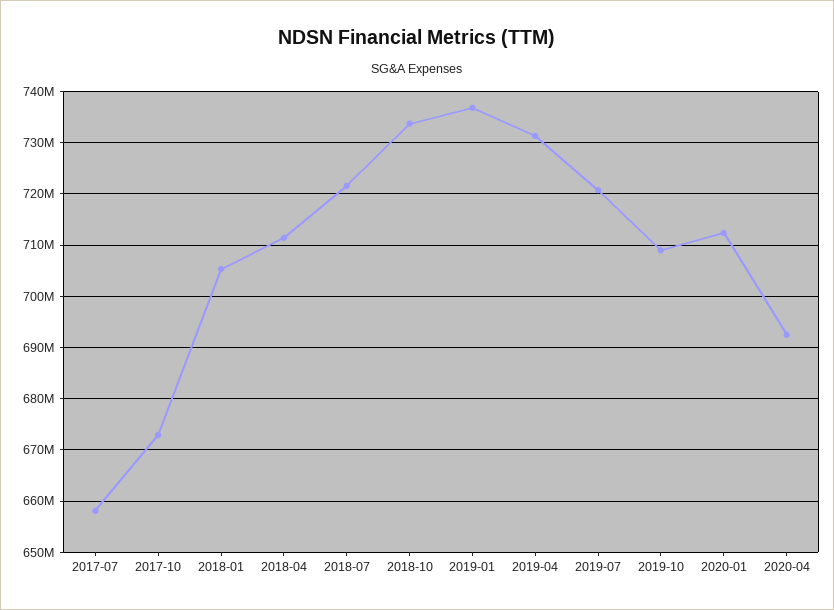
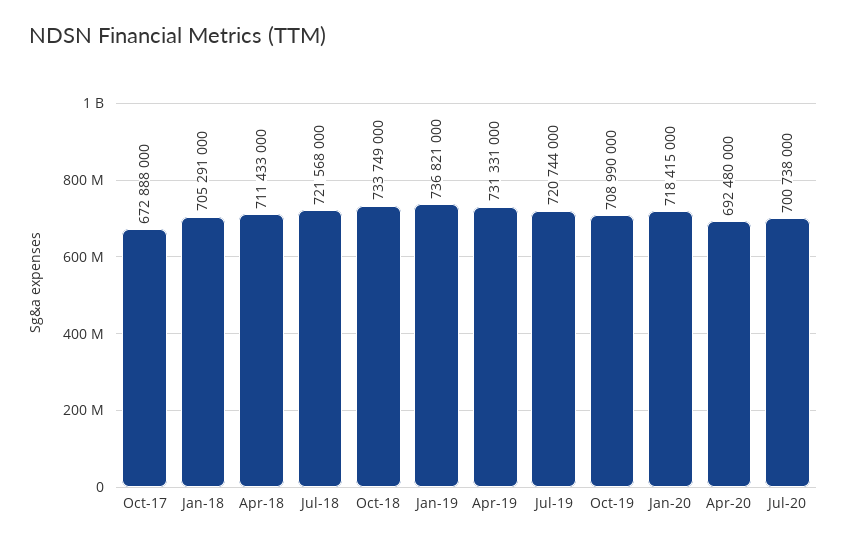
2017-07: 658000000 -> none
2020-01: 712000000 -> 718415000
Jul-20: none -> 700738000

